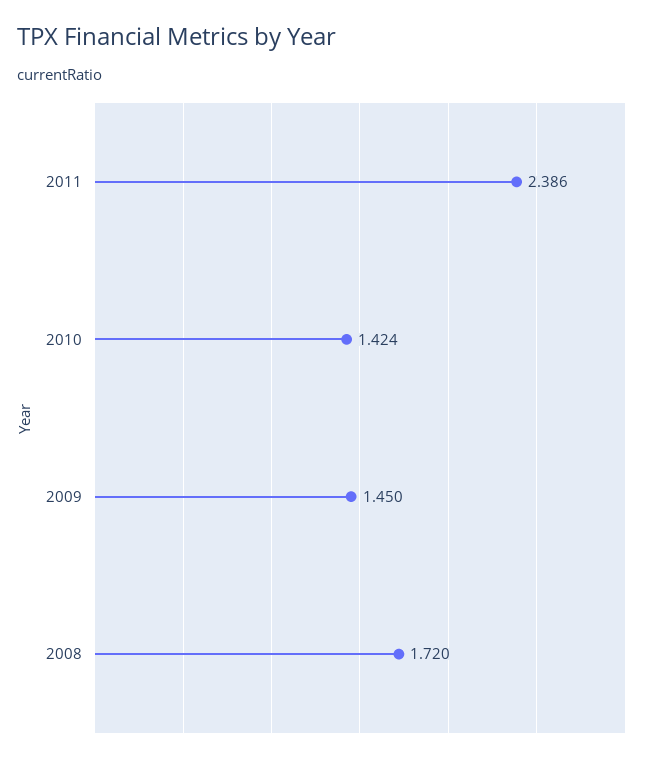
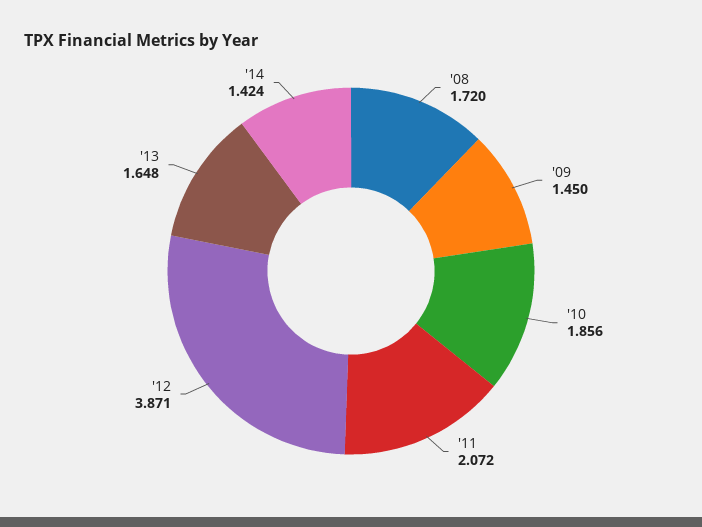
2011: 2.386 -> 2.072
2010: 1.424 -> 1.856
'12: none -> 3.871
'13: none -> 1.648
'14: none -> 1.424

